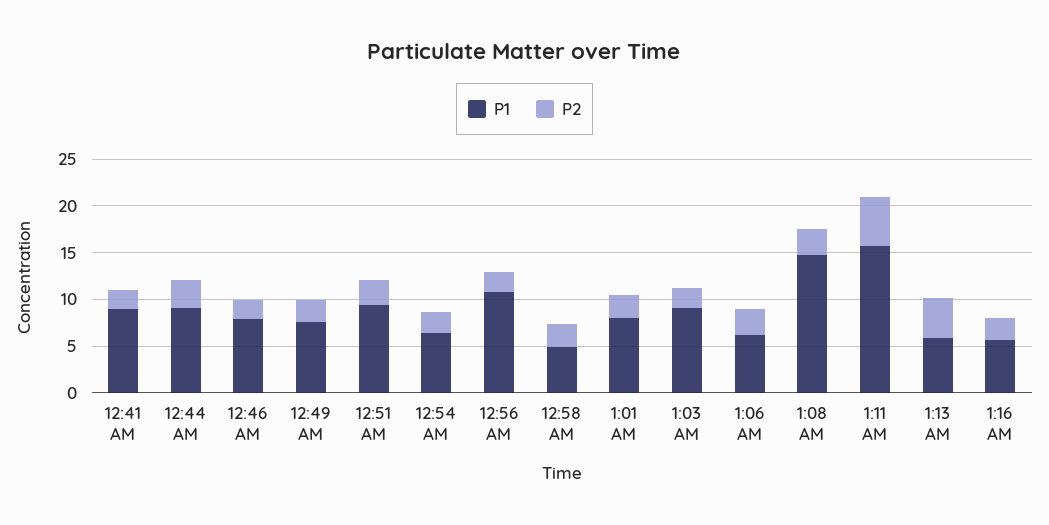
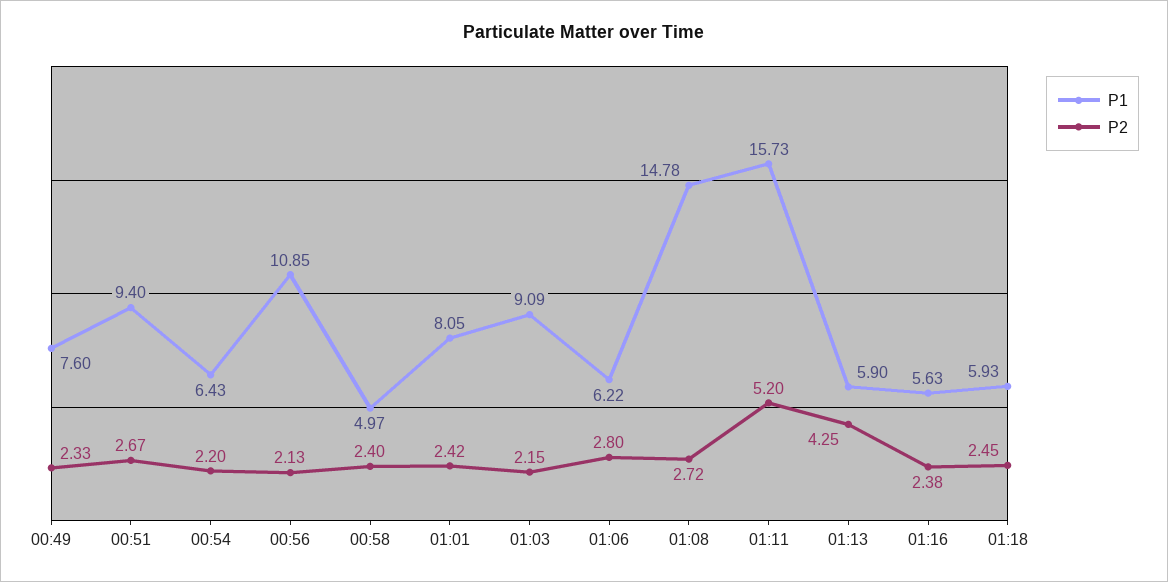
P1, 12:41 AM: 9 -> none
P2, 12:41 AM: 2 -> none
P1, 12:44 AM: 9 -> none
P2, 12:44 AM: 3 -> none
P1, 12:46 AM: 8 -> none
P2, 12:46 AM: 2 -> none
P1, 01:18: none -> 5.93
P2, 01:18: none -> 2.45

